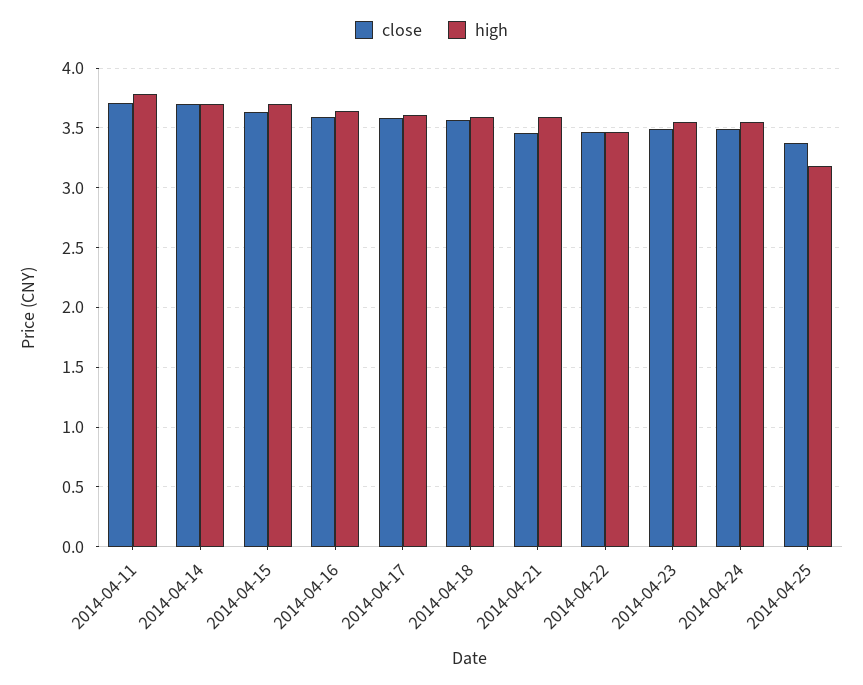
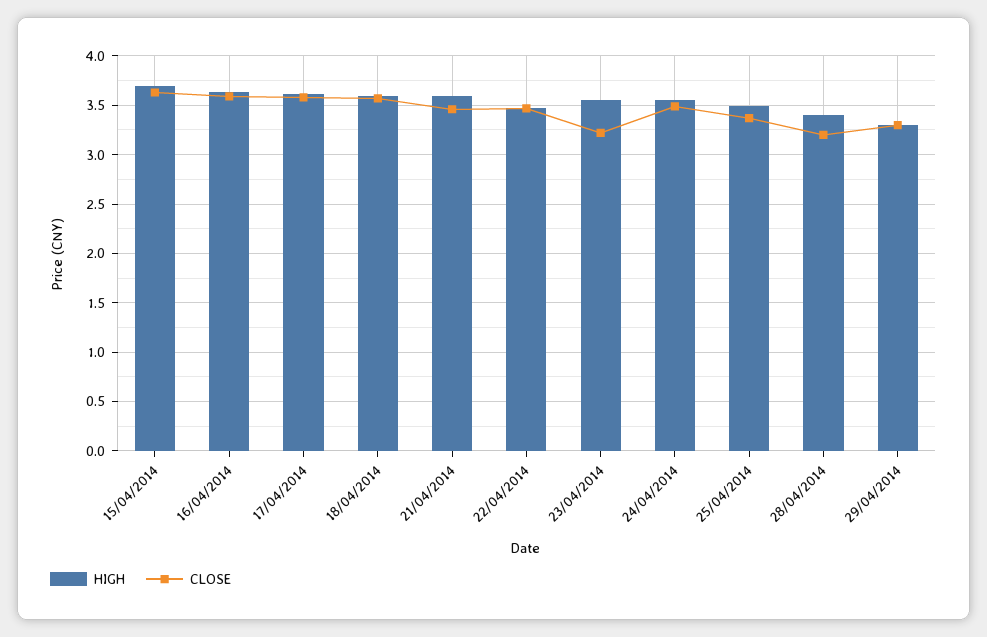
close, 2014-04-11: 3.7 -> none
high, 2014-04-11: 3.8 -> none
close, 2014-04-14: 3.7 -> none
high, 2014-04-14: 3.7 -> none
close, 2014-04-23: 3.5 -> 3.2
high, 2014-04-25: 3.2 -> 3.5
high, 28/04/2014: none -> 3.4
close, 28/04/2014: none -> 3.2
high, 29/04/2014: none -> 3.3
close, 29/04/2014: none -> 3.3

